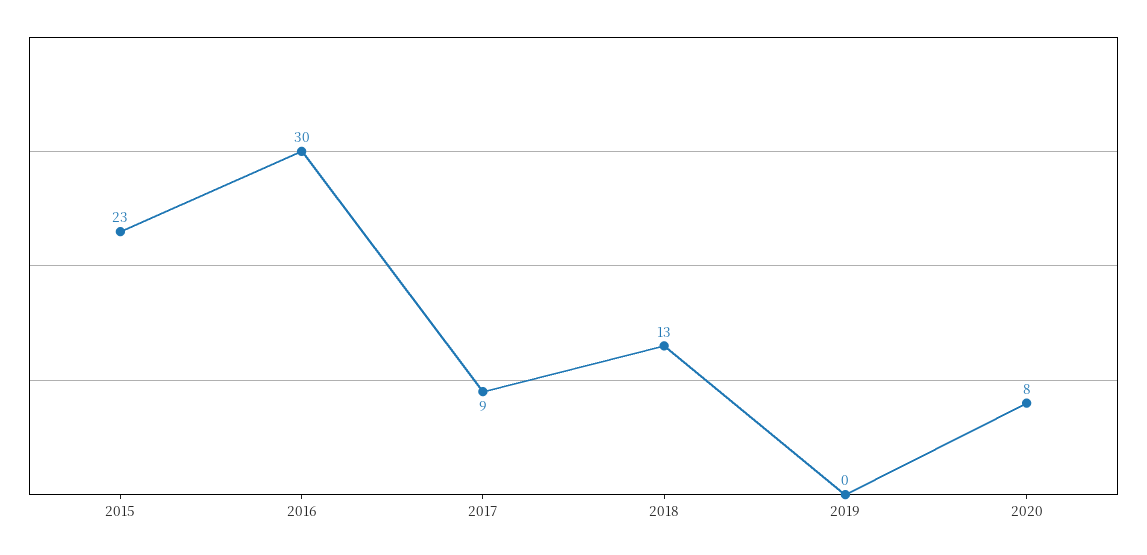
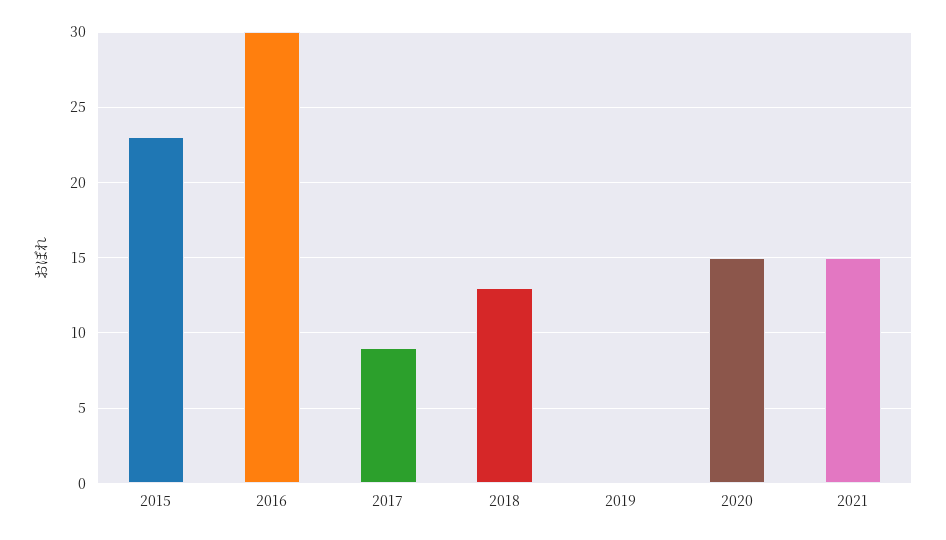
2020: 8 -> 15
2021: none -> 15

